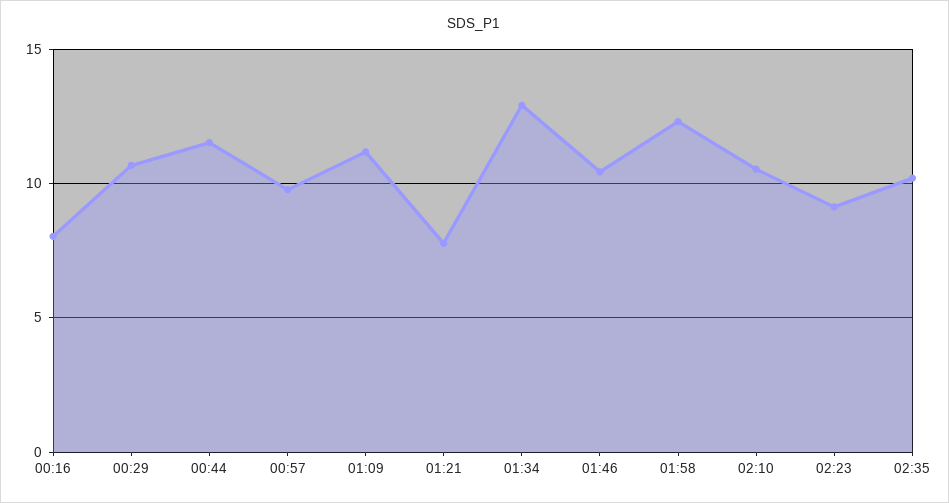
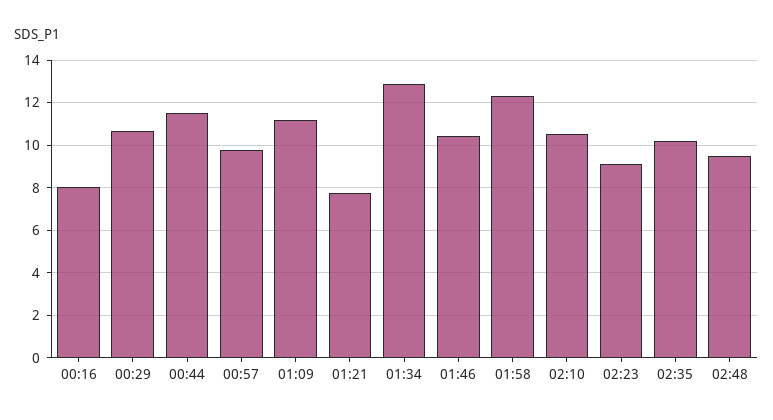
02:48: none -> 9.5

